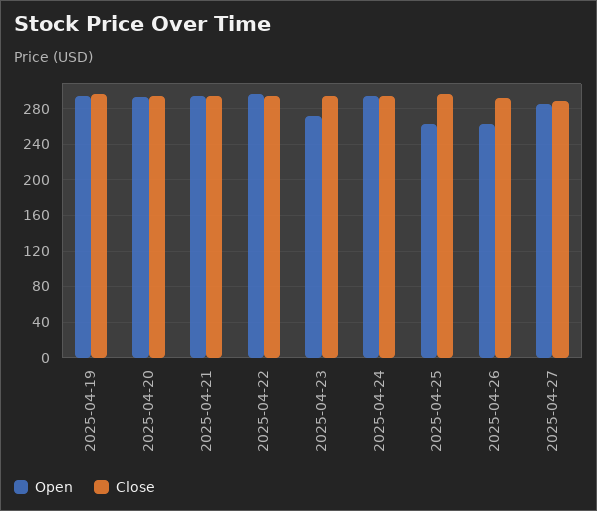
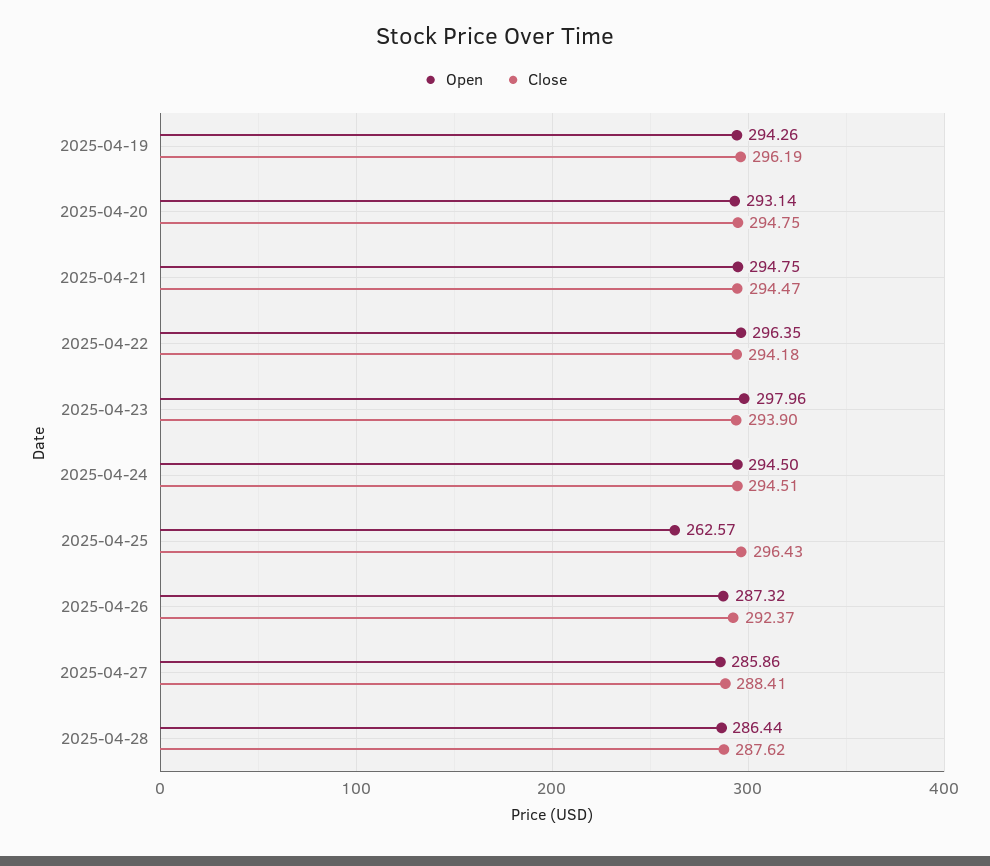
Open, 2025-04-23: 270 -> 297.96
Open, 2025-04-26: 260 -> 287.32
Open, 2025-04-28: none -> 286.44
Close, 2025-04-28: none -> 287.62

